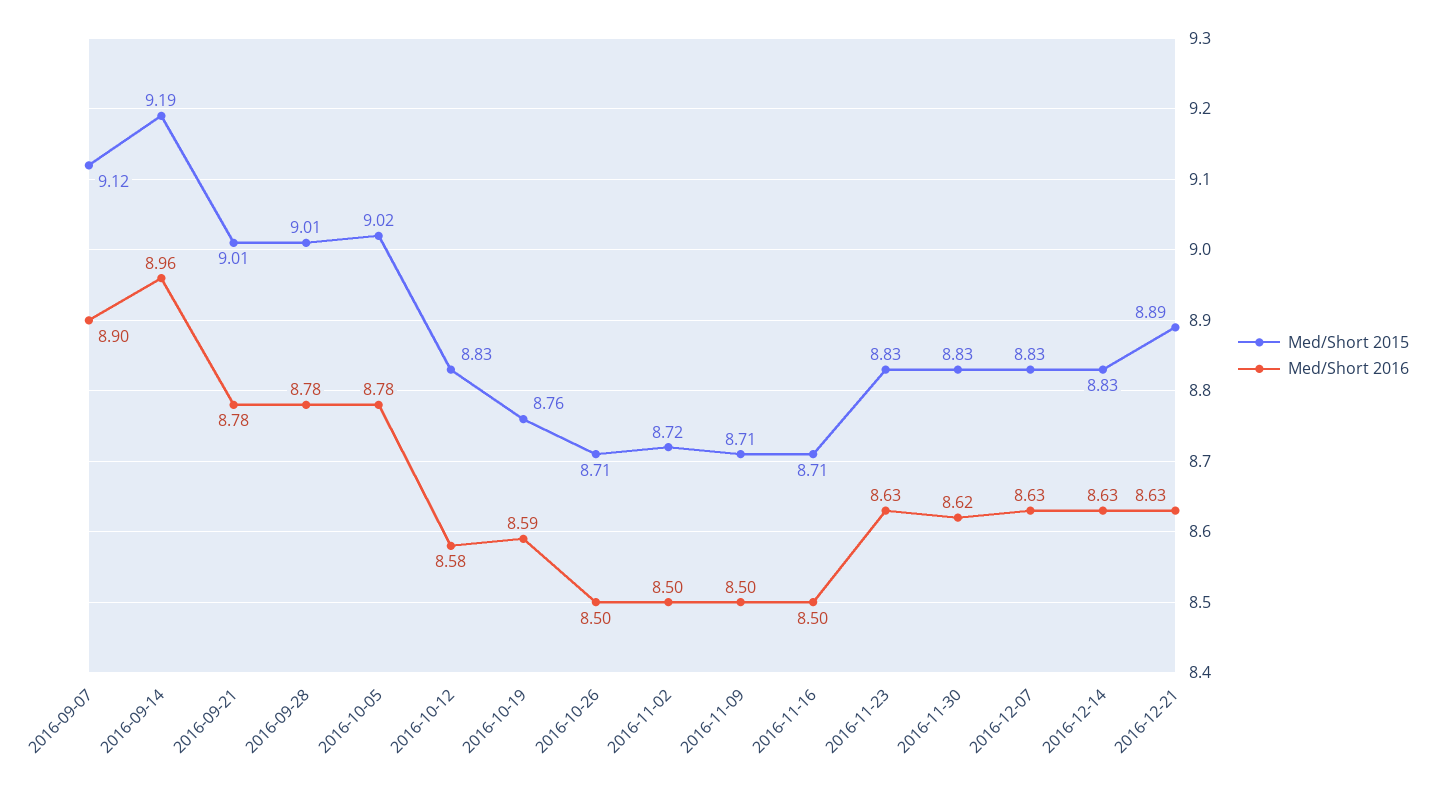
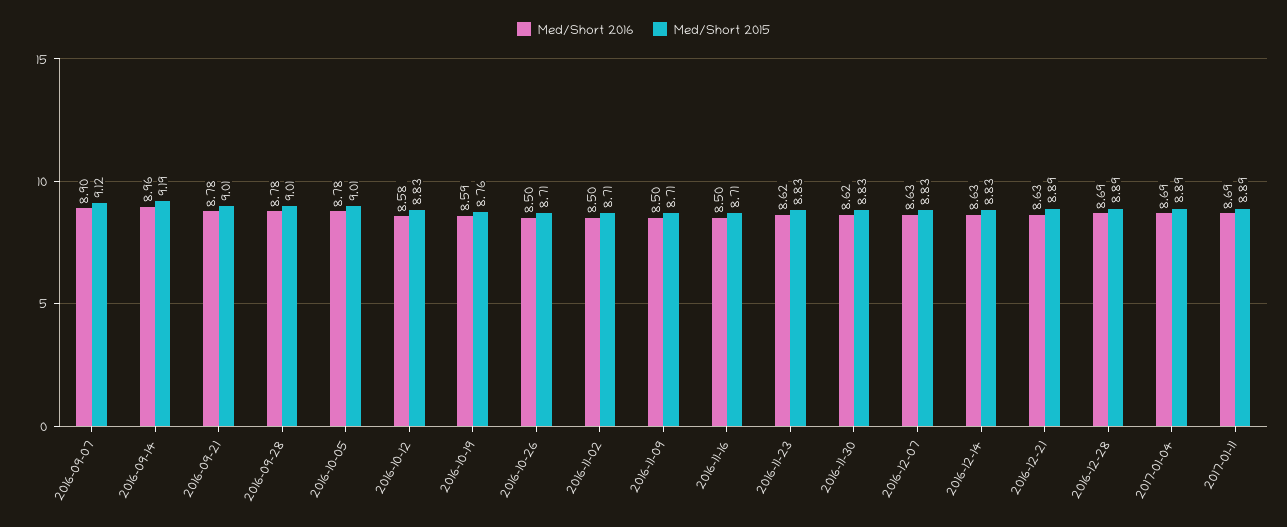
Med/Short 2015, 2016-10-05: 9.02 -> 9.01
Med/Short 2015, 2016-11-02: 8.72 -> 8.71
Med/Short 2016, 2016-11-23: 8.63 -> 8.62
Med/Short 2016, 2016-12-28: none -> 8.69
Med/Short 2015, 2016-12-28: none -> 8.89
Med/Short 2016, 2017-01-04: none -> 8.69
Med/Short 2015, 2017-01-04: none -> 8.89
Med/Short 2016, 2017-01-11: none -> 8.69
Med/Short 2015, 2017-01-11: none -> 8.89

